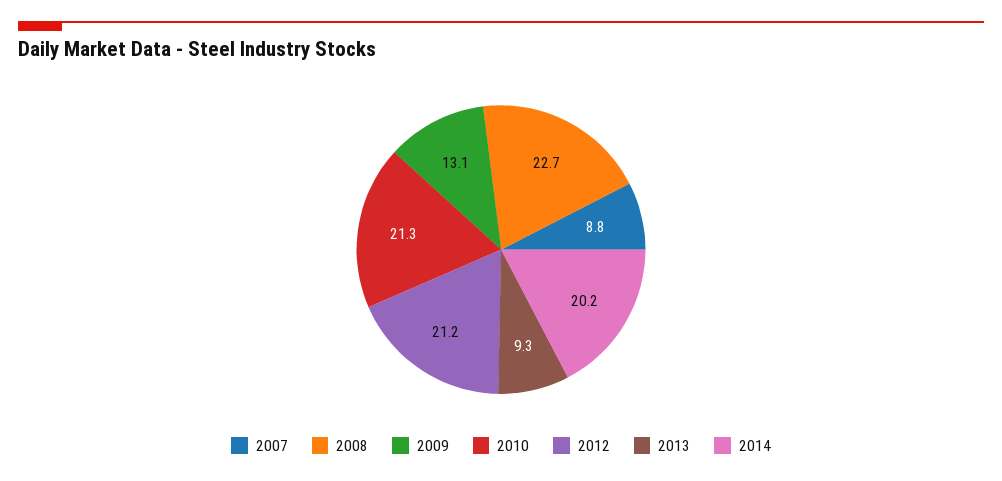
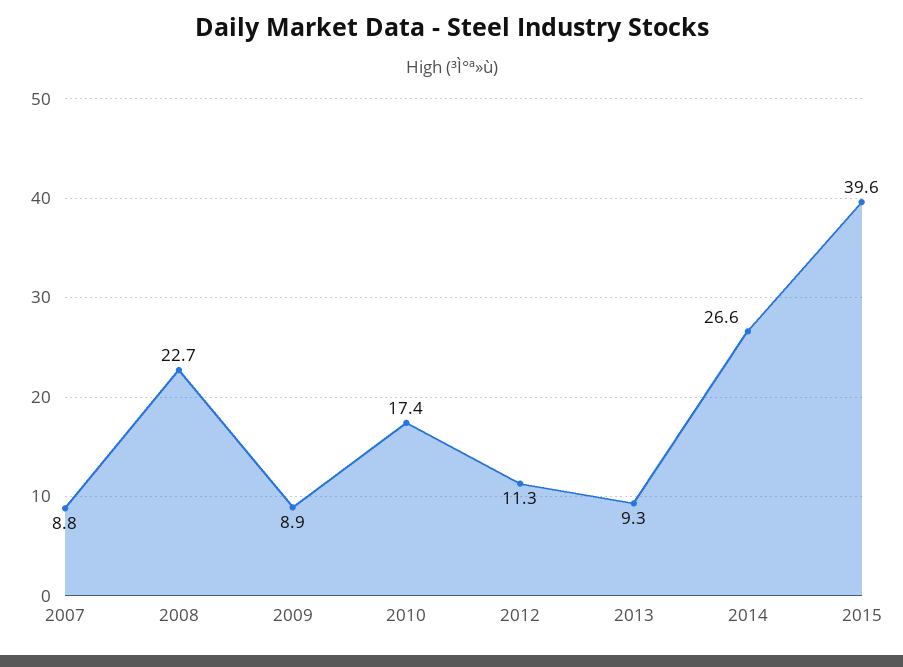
2009: 13.1 -> 8.9
2010: 21.3 -> 17.4
2012: 21.2 -> 11.3
2014: 20.2 -> 26.6
2015: none -> 39.6

